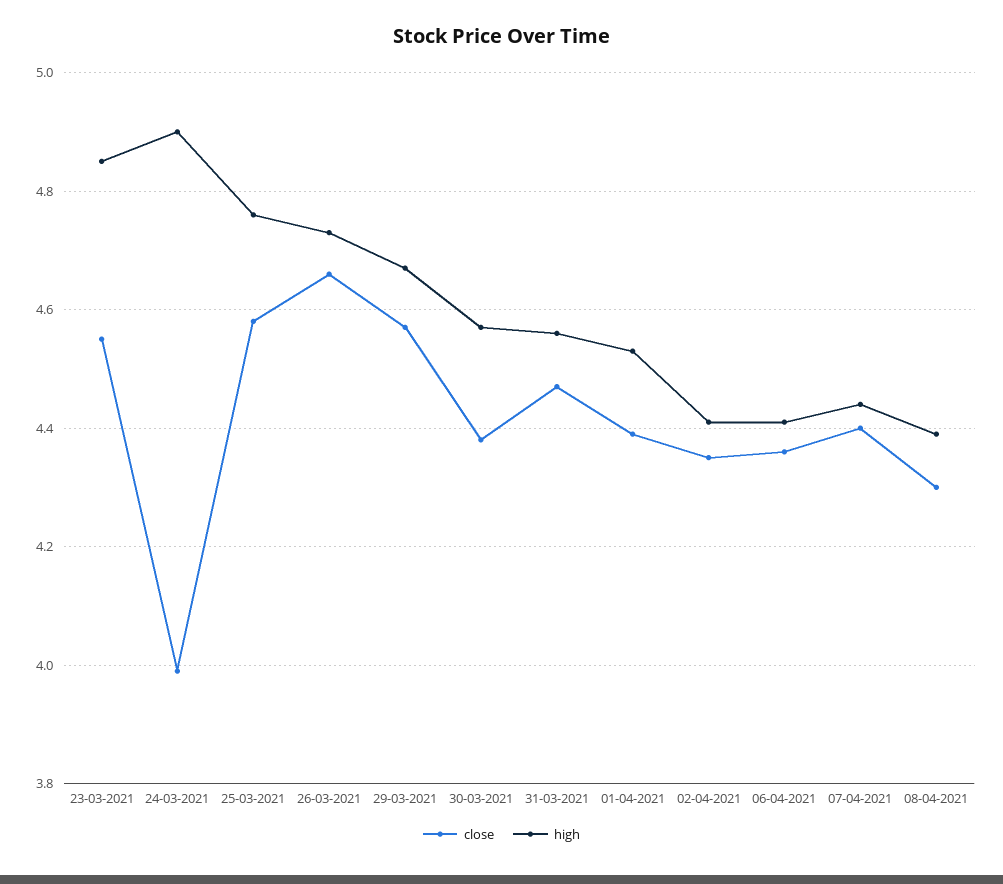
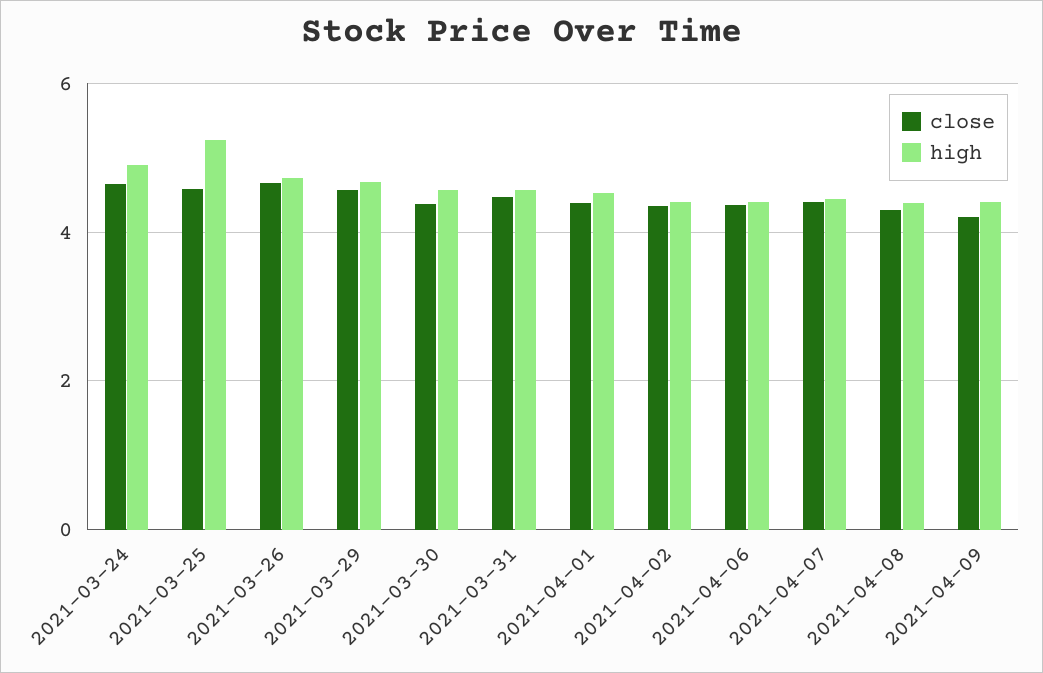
close, 23-03-2021: 4.55 -> none
high, 23-03-2021: 4.85 -> none
close, 24-03-2021: 4 -> 4.6
high, 25-03-2021: 4.75 -> 5.2
close, 2021-04-09: none -> 4.2
high, 2021-04-09: none -> 4.4

